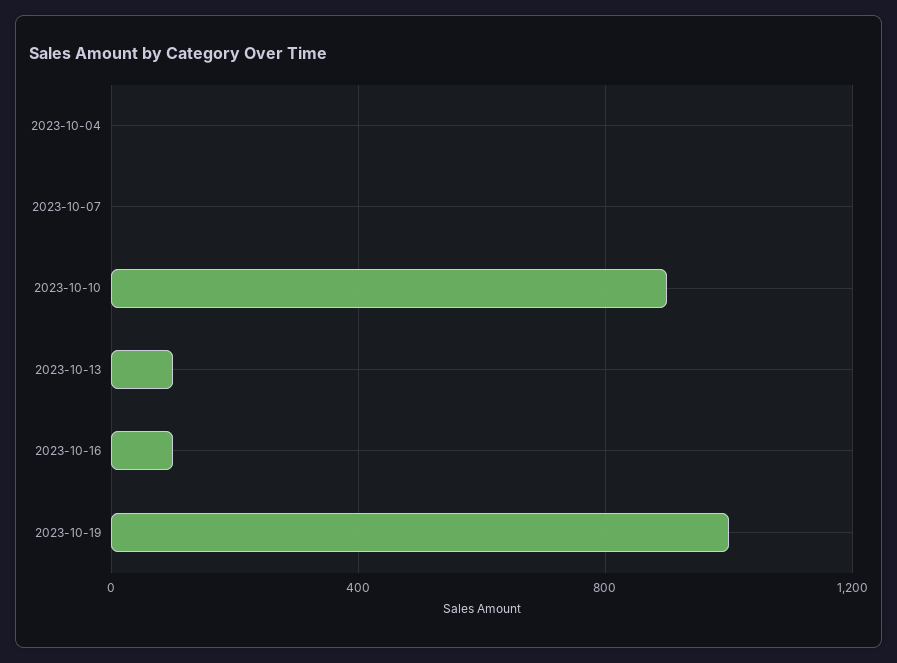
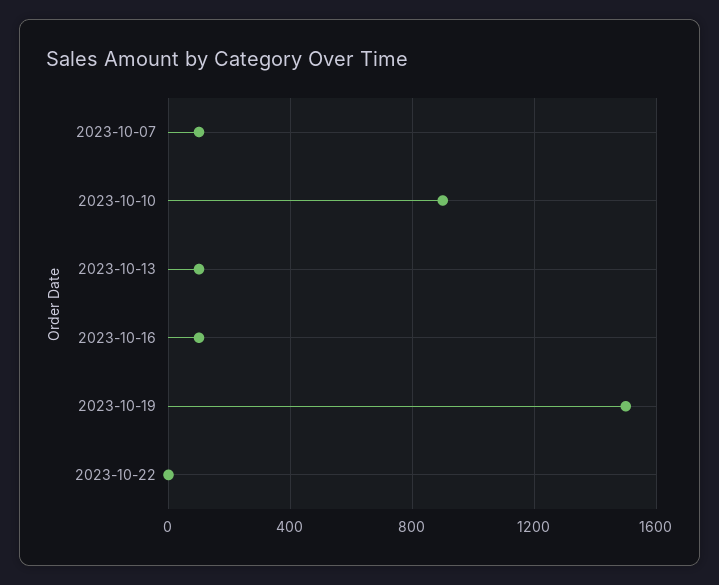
2023-10-04: 0 -> none
2023-10-07: 0 -> 100
2023-10-19: 1000 -> 1500
2023-10-22: none -> 0

